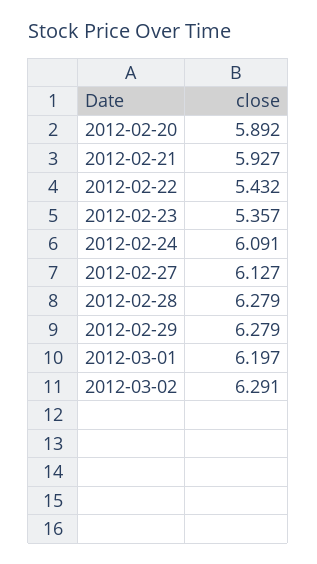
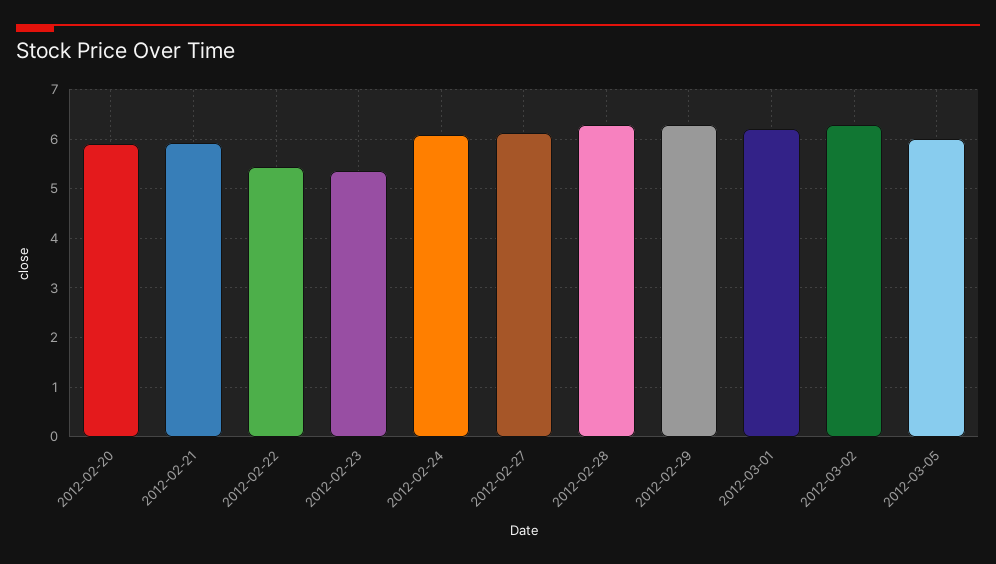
2012-03-05: none -> 6

